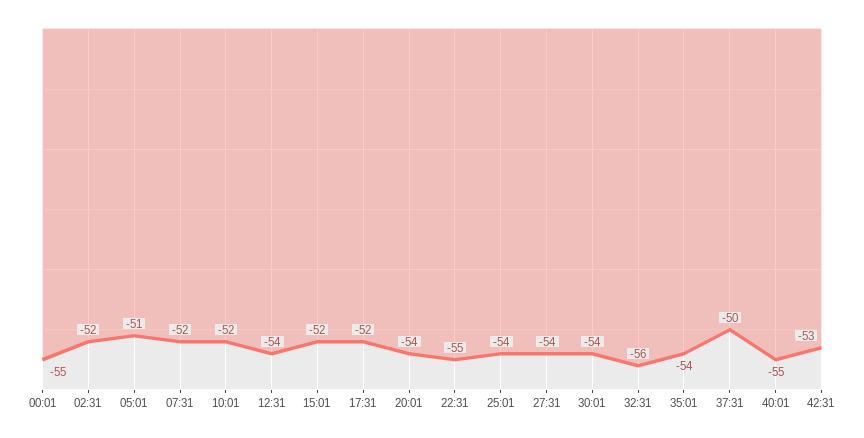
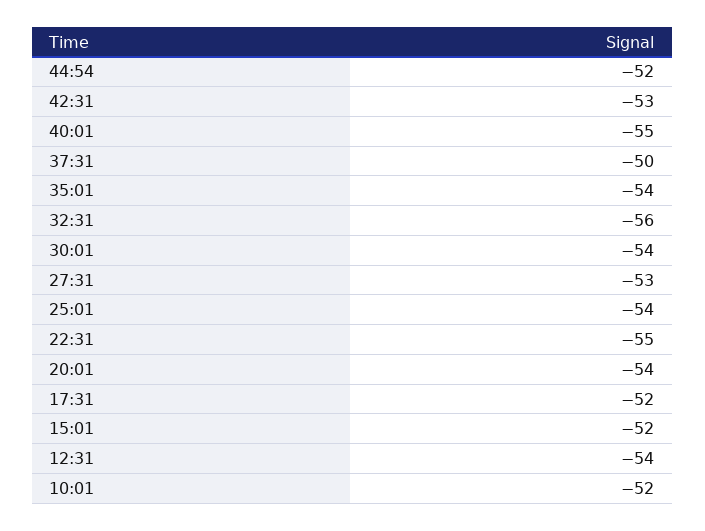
00:01: -55 -> none
02:31: -52 -> none
05:01: -51 -> none
07:31: -52 -> none
27:31: -54 -> -53
44:54: none -> -52

